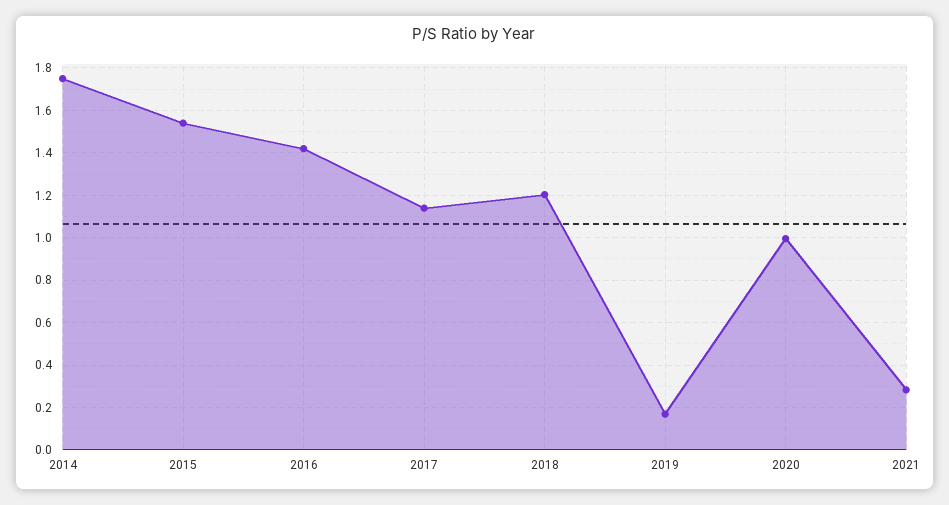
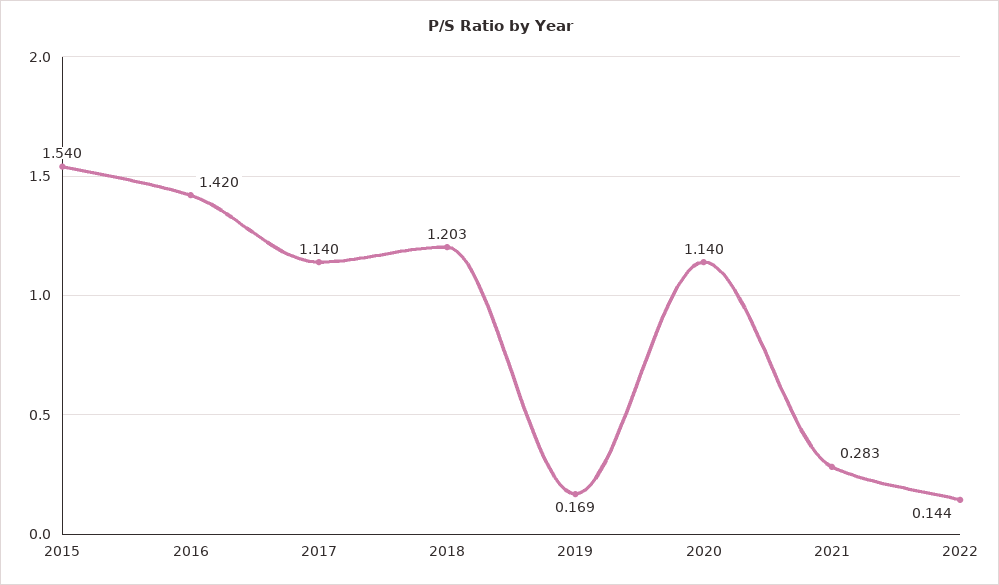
2014: 1.75 -> none
2020: 1 -> 1.14
2022: none -> 0.144

